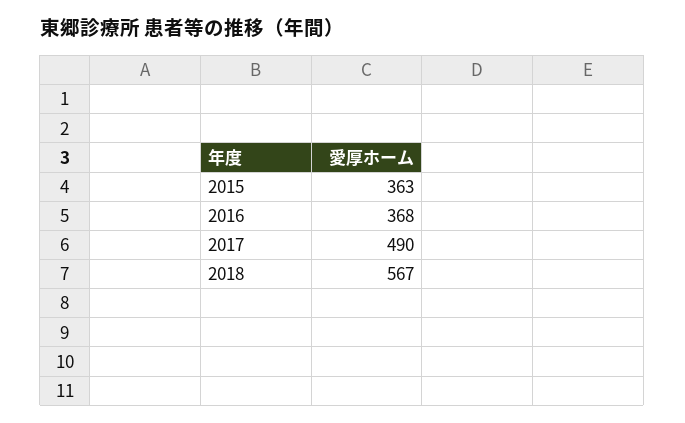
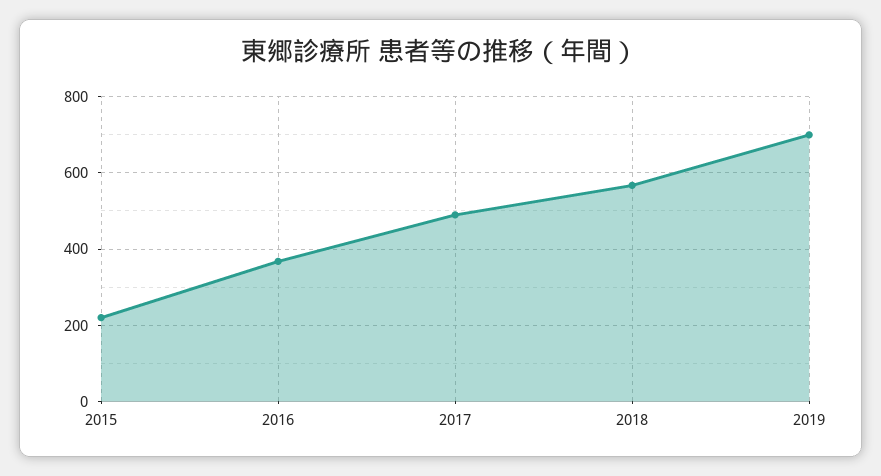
2015: 363 -> 220
2019: none -> 700

